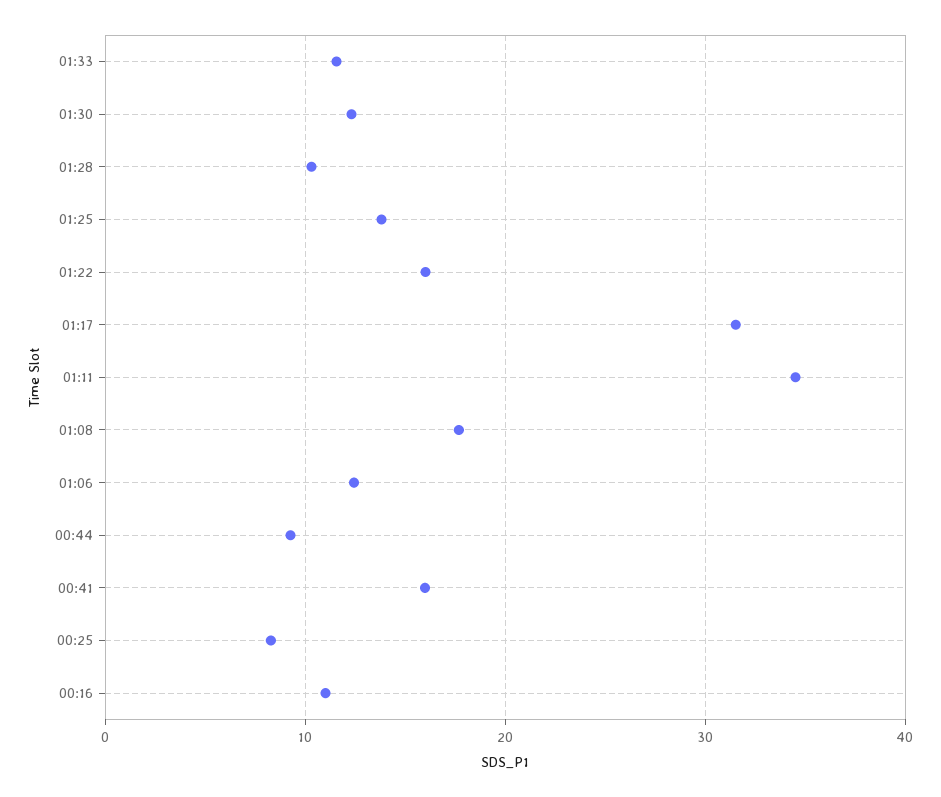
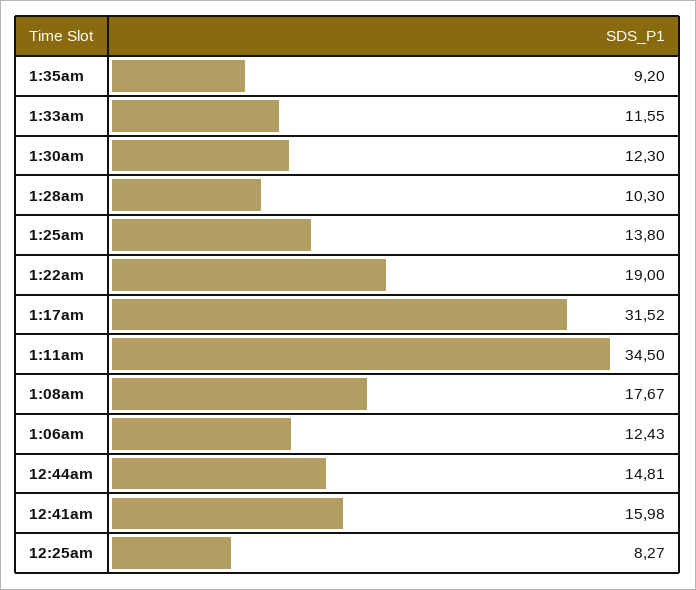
01:22: 16 -> 19
00:44: 9 -> 14.81
00:16: 11 -> none
1:35am: none -> 9.2

